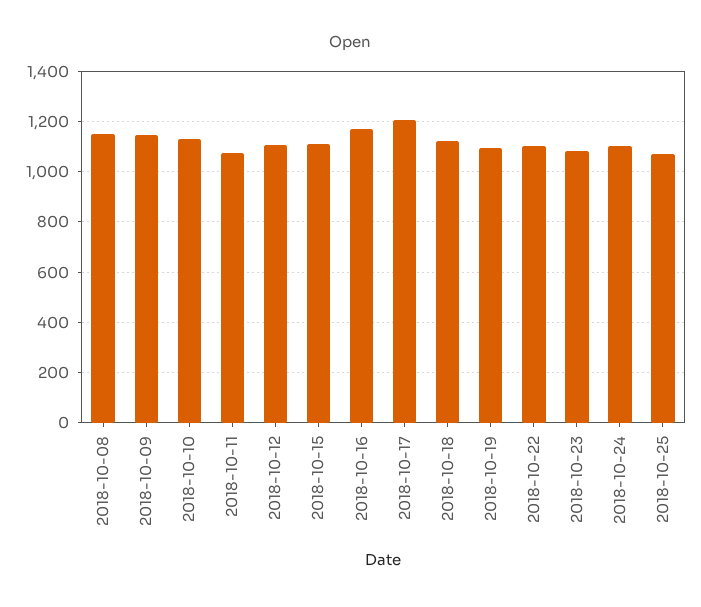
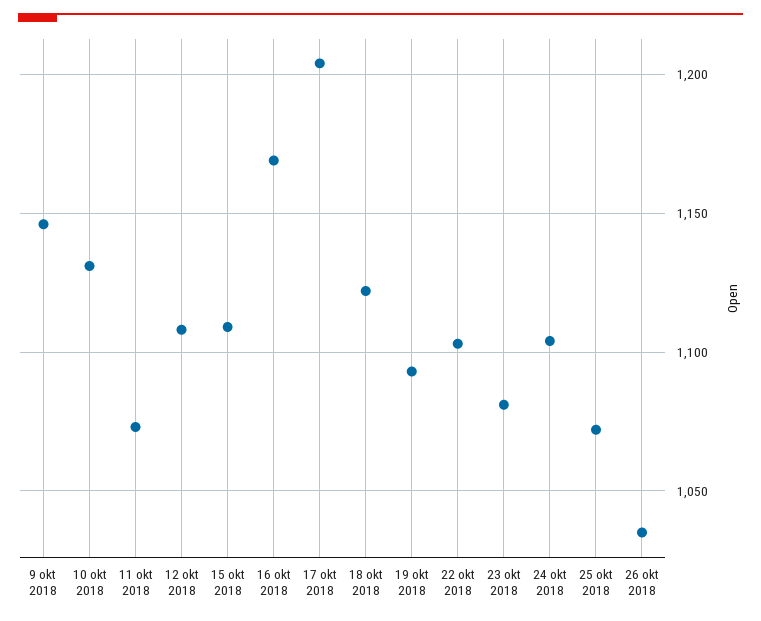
2018-10-08: 1150 -> none
26 okt 2018: none -> 1035

